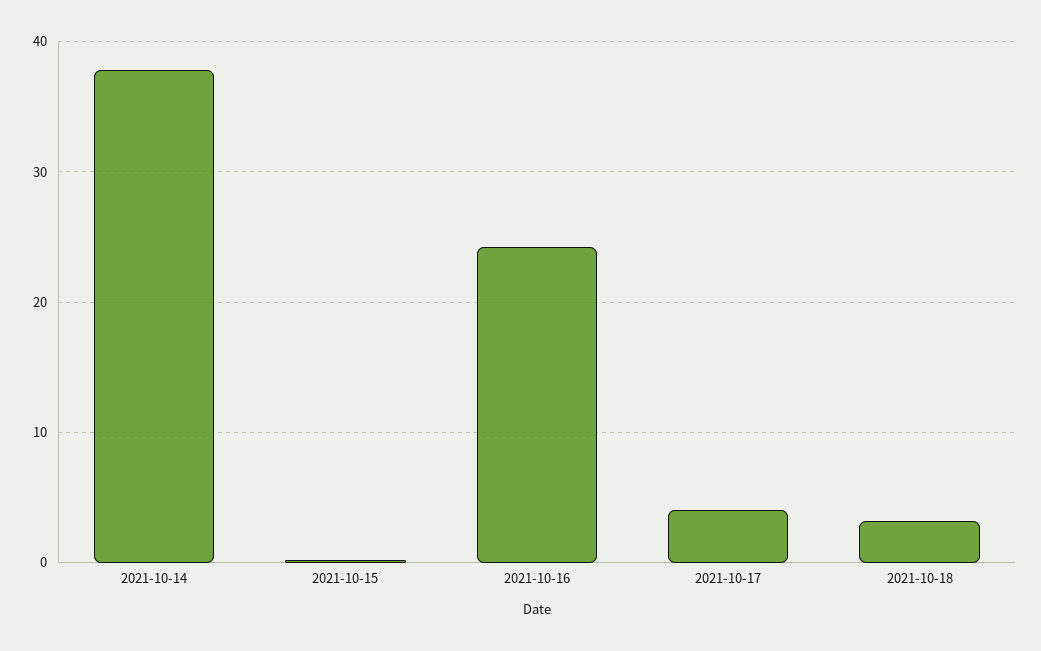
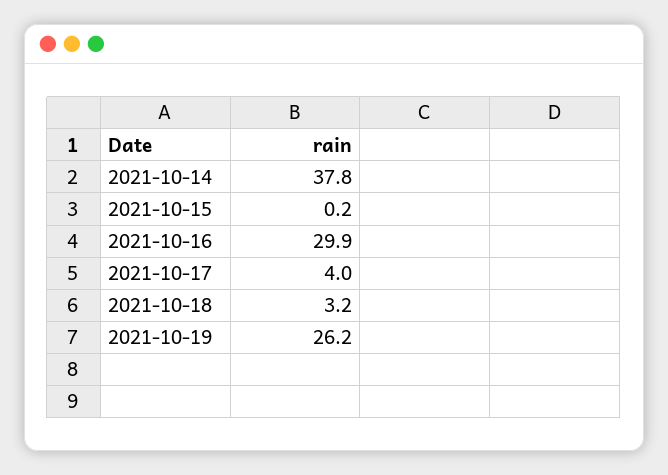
2021-10-16: 24 -> 29.9
2021-10-19: none -> 26.2

